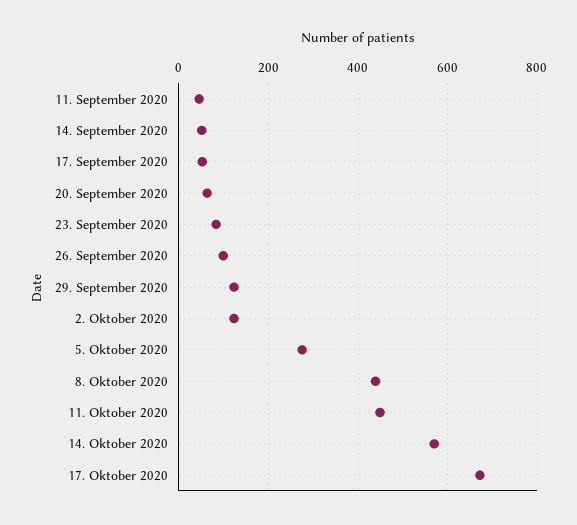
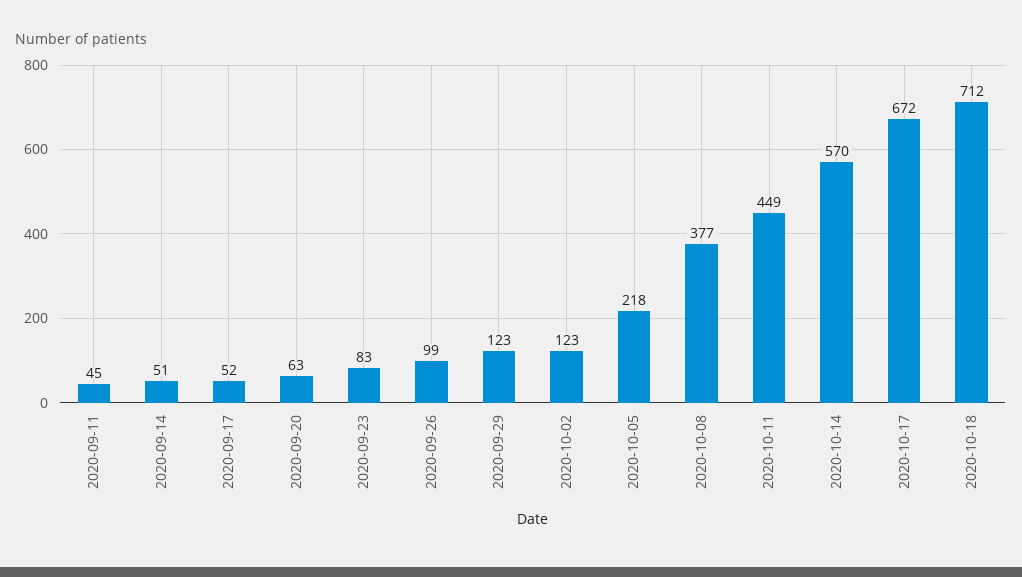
5. Oktober 2020: 280 -> 218
8. Oktober 2020: 440 -> 377
2020-10-18: none -> 712

